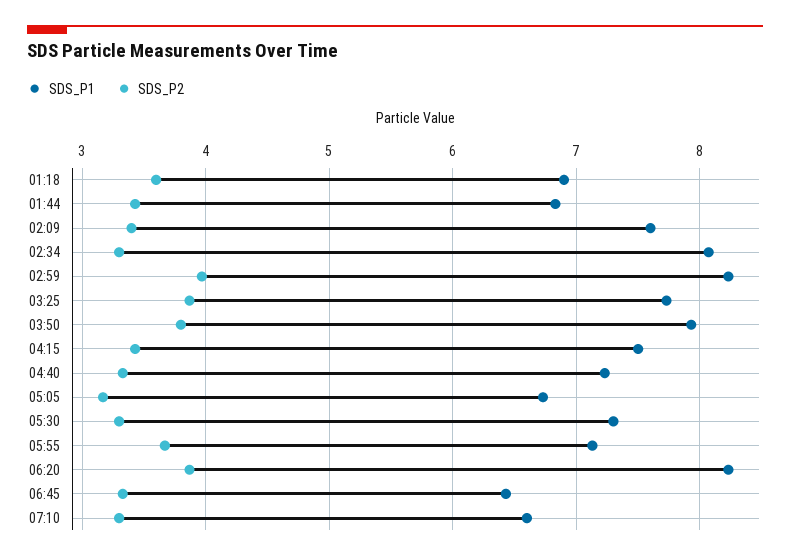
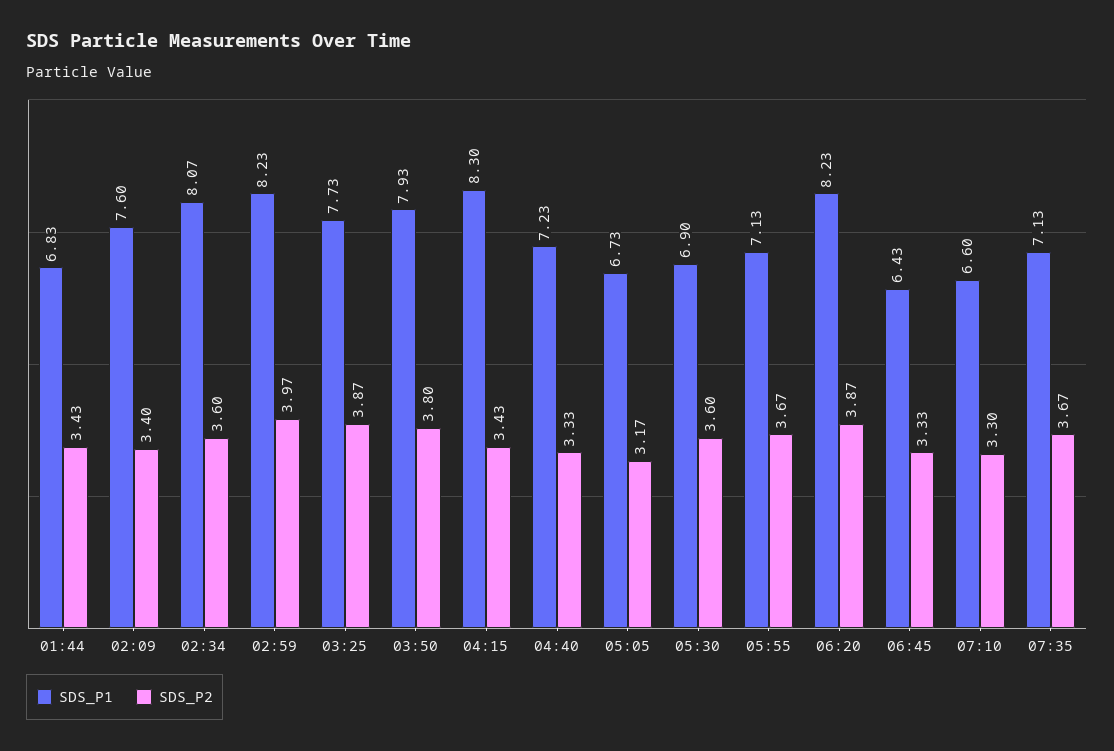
SDS_P1, 01:18: 6.9 -> none
SDS_P2, 01:18: 3.6 -> none
SDS_P2, 02:34: 3.3 -> 3.6
SDS_P1, 04:15: 7.5 -> 8.3
SDS_P1, 05:30: 7.3 -> 6.9
SDS_P2, 05:30: 3.3 -> 3.6
SDS_P1, 07:35: none -> 7.13
SDS_P2, 07:35: none -> 3.67

